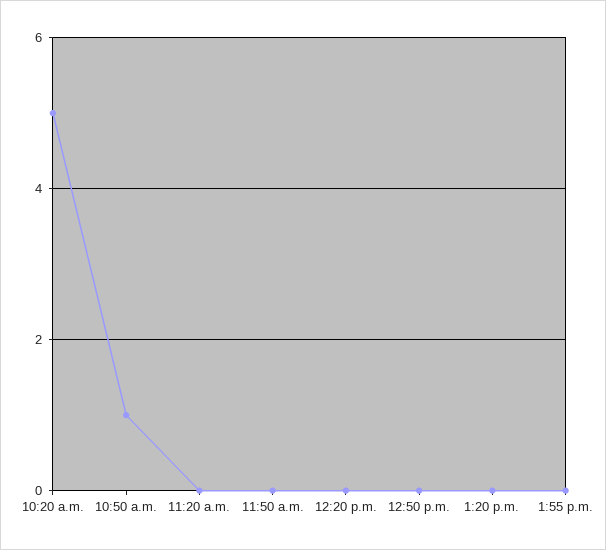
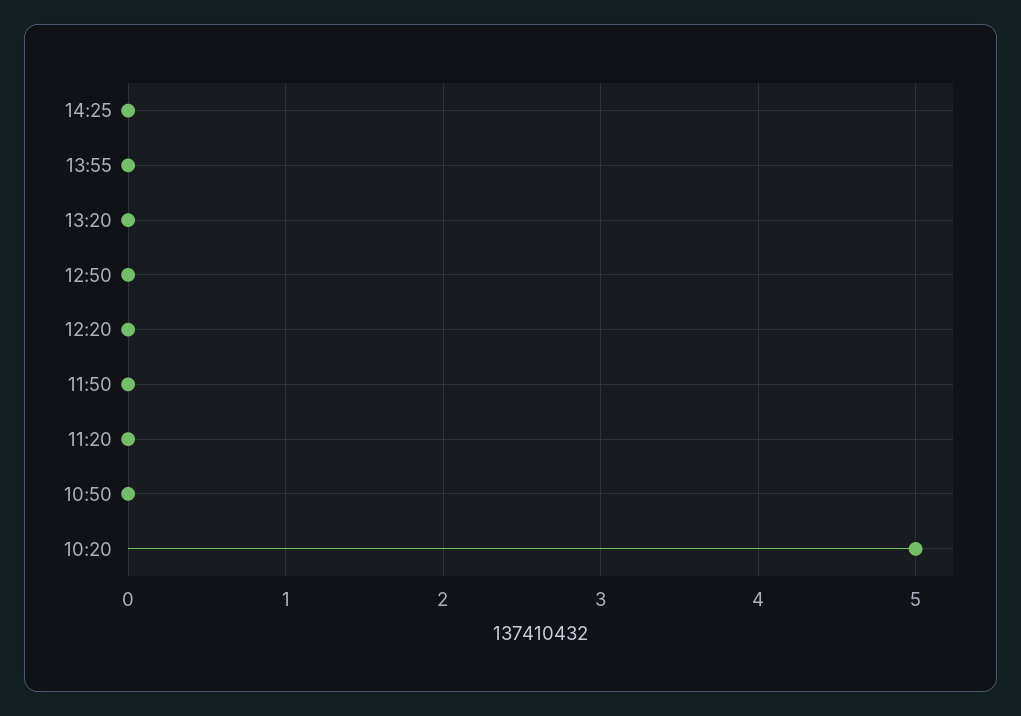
10:50 a.m.: 1 -> 0
14:25: none -> 0

